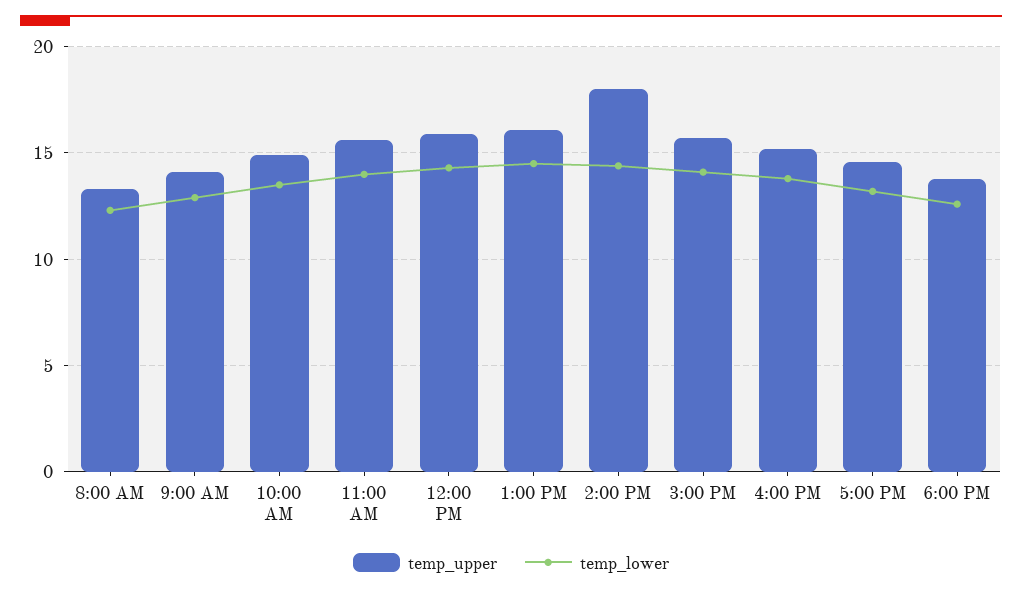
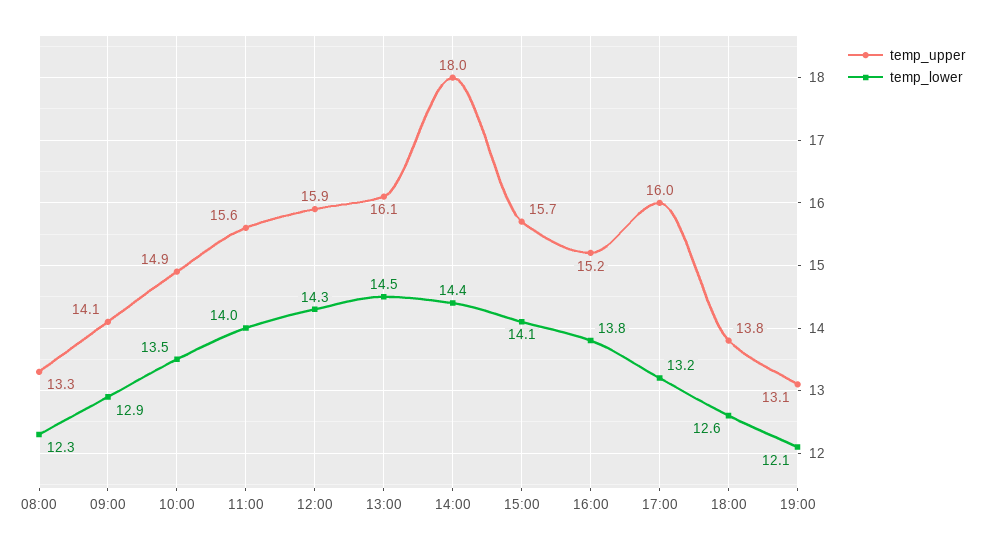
temp_upper, 5:00 PM: 14.5 -> 16
temp_upper, 19:00: none -> 13.1
temp_lower, 19:00: none -> 12.1

